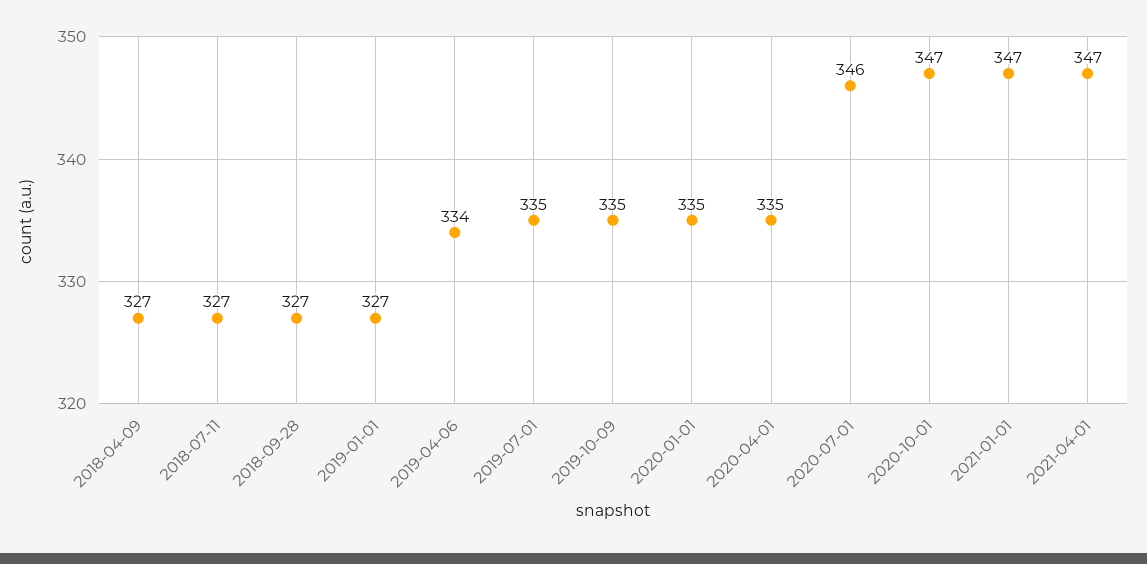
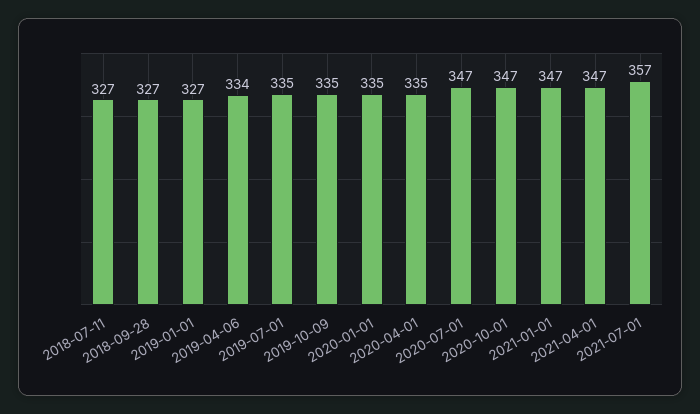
2018-04-09: 327 -> none
2020-07-01: 346 -> 347
2021-07-01: none -> 357

